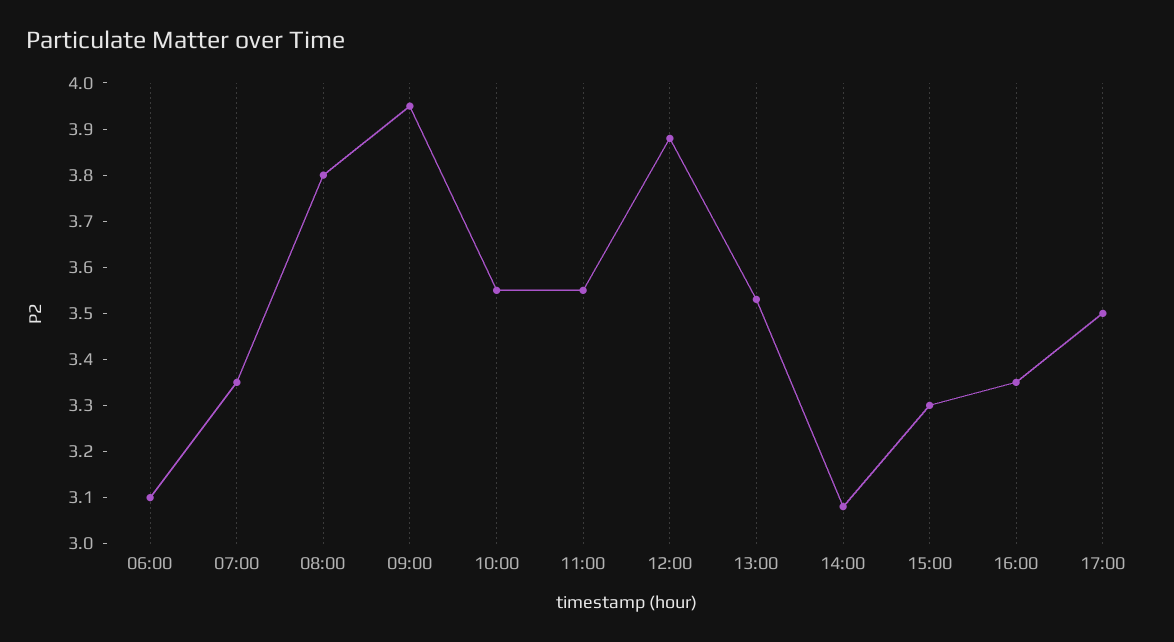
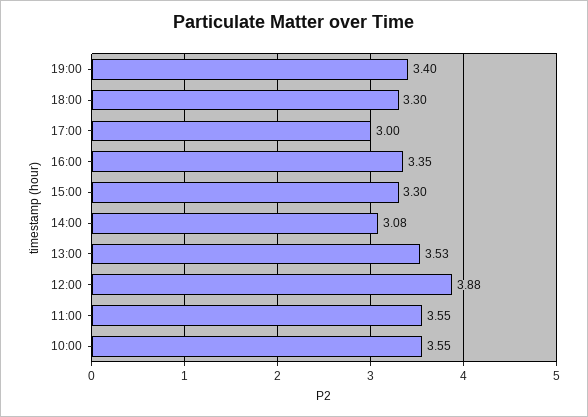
06:00: 3.1 -> none
07:00: 3.35 -> none
08:00: 3.8 -> none
09:00: 3.95 -> none
17:00: 3.5 -> 3
19:00: none -> 3.4
18:00: none -> 3.3

